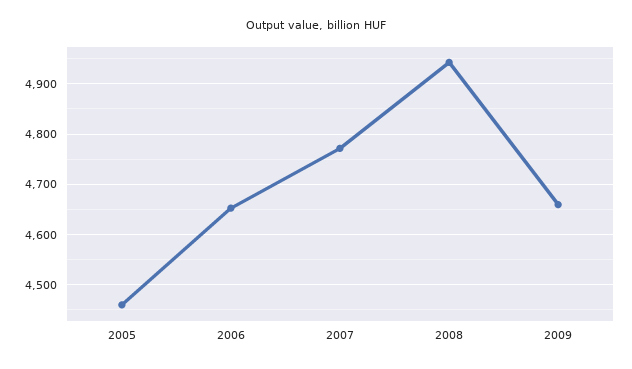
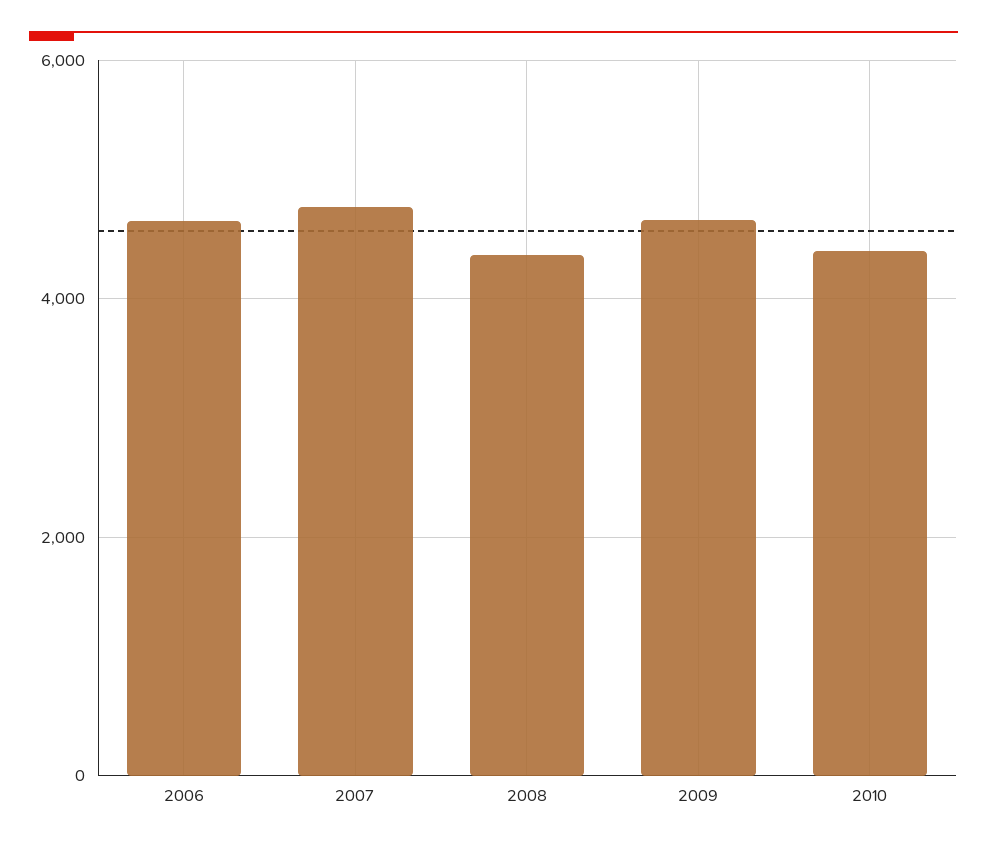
2005: 4460 -> none
2008: 4940 -> 4400
2010: none -> 4400

